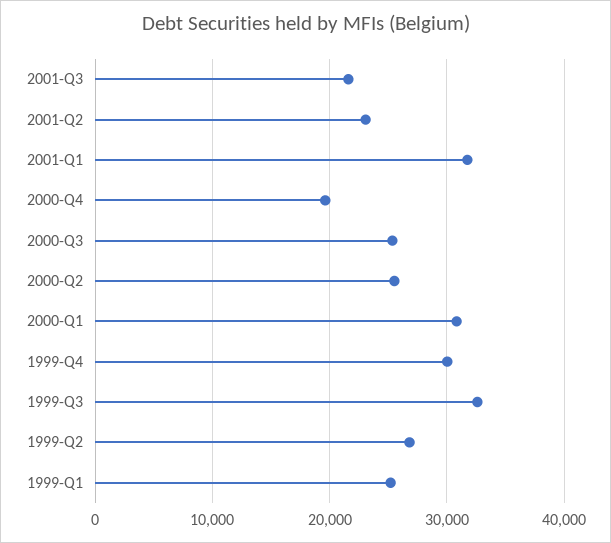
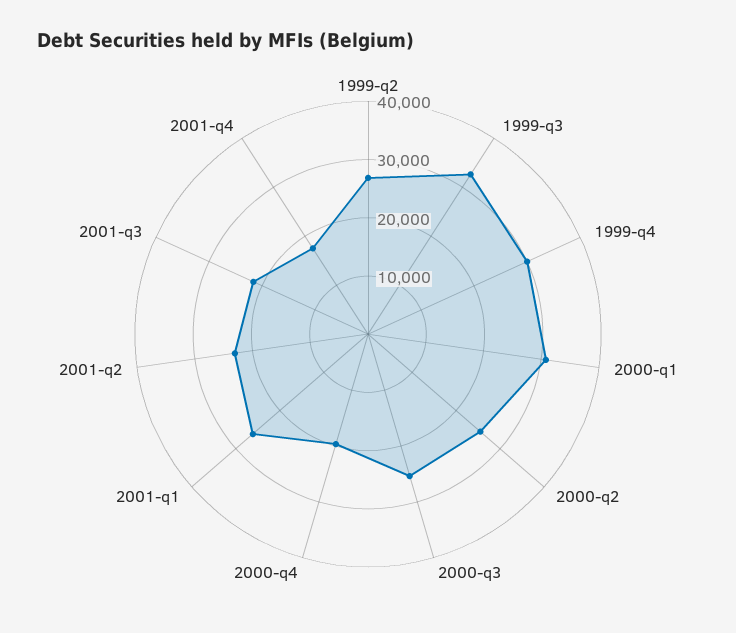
2001-Q1: 32000 -> 26000
1999-Q1: 25000 -> none
2001-q4: none -> 18000

